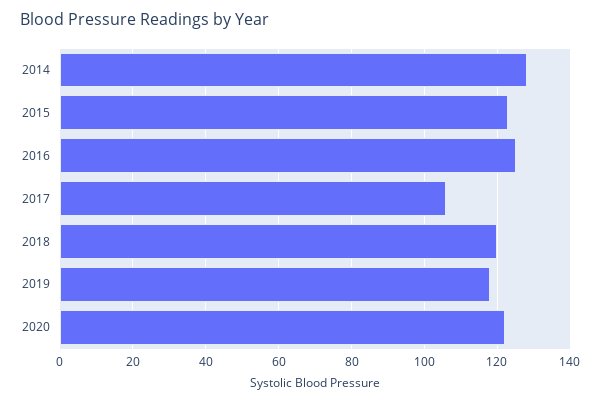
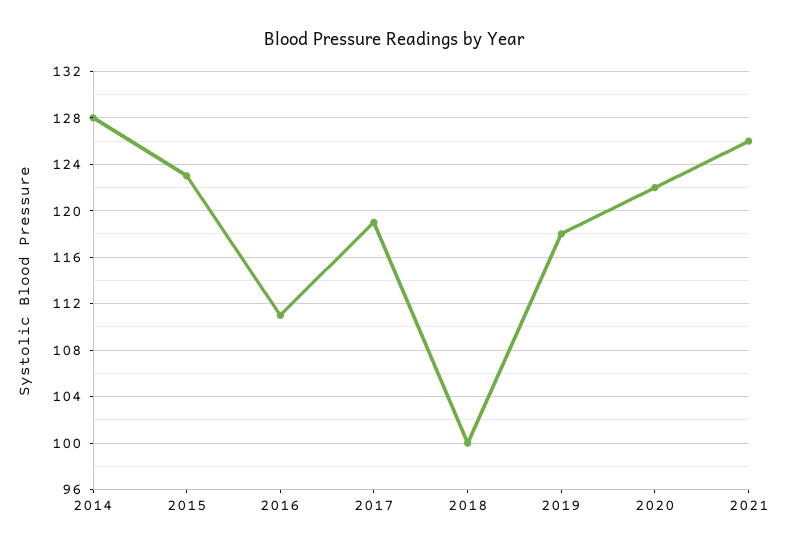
2016: 125 -> 111
2017: 105 -> 119
2018: 120 -> 100
2021: none -> 126

